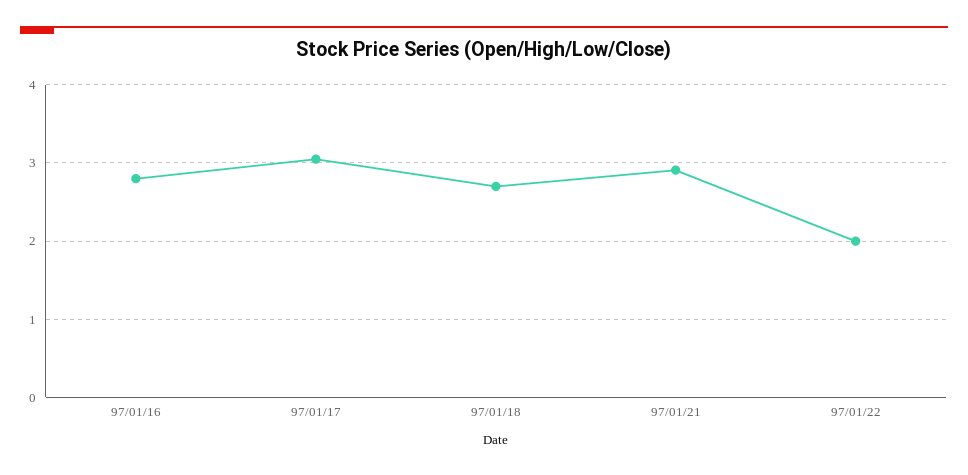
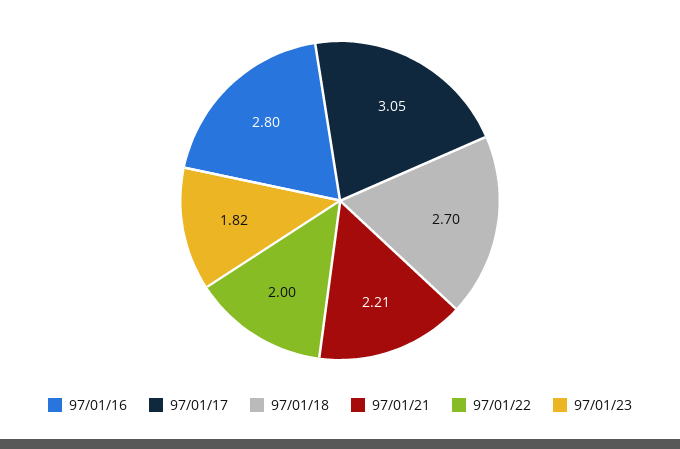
97/01/21: 2.9 -> 2.21
97/01/23: none -> 1.82

